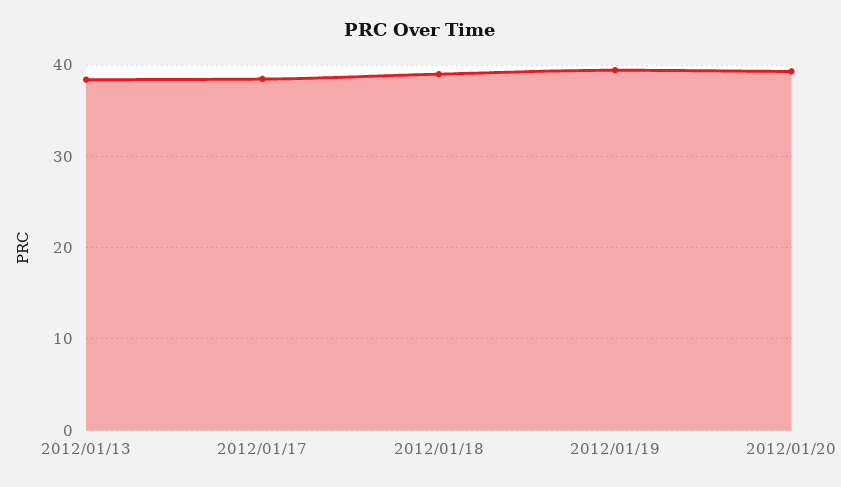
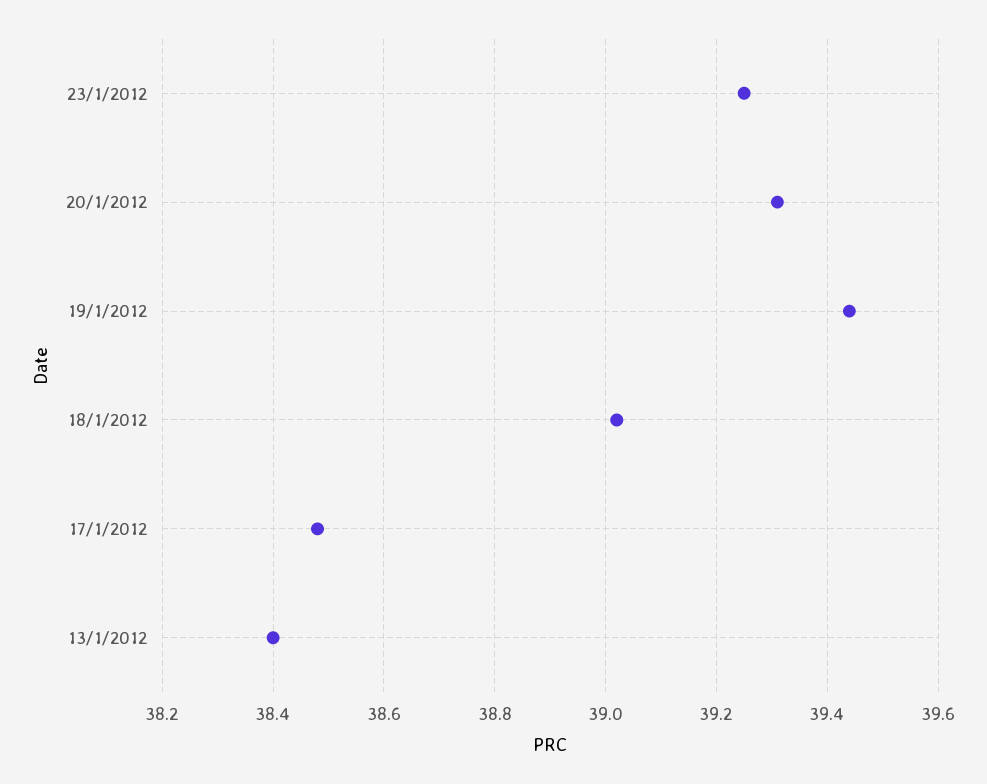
23/1/2012: none -> 39.25

